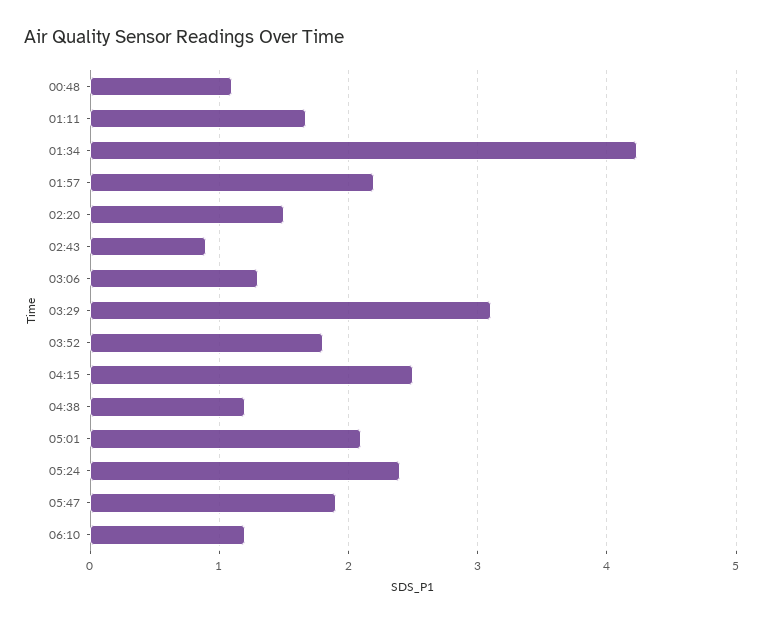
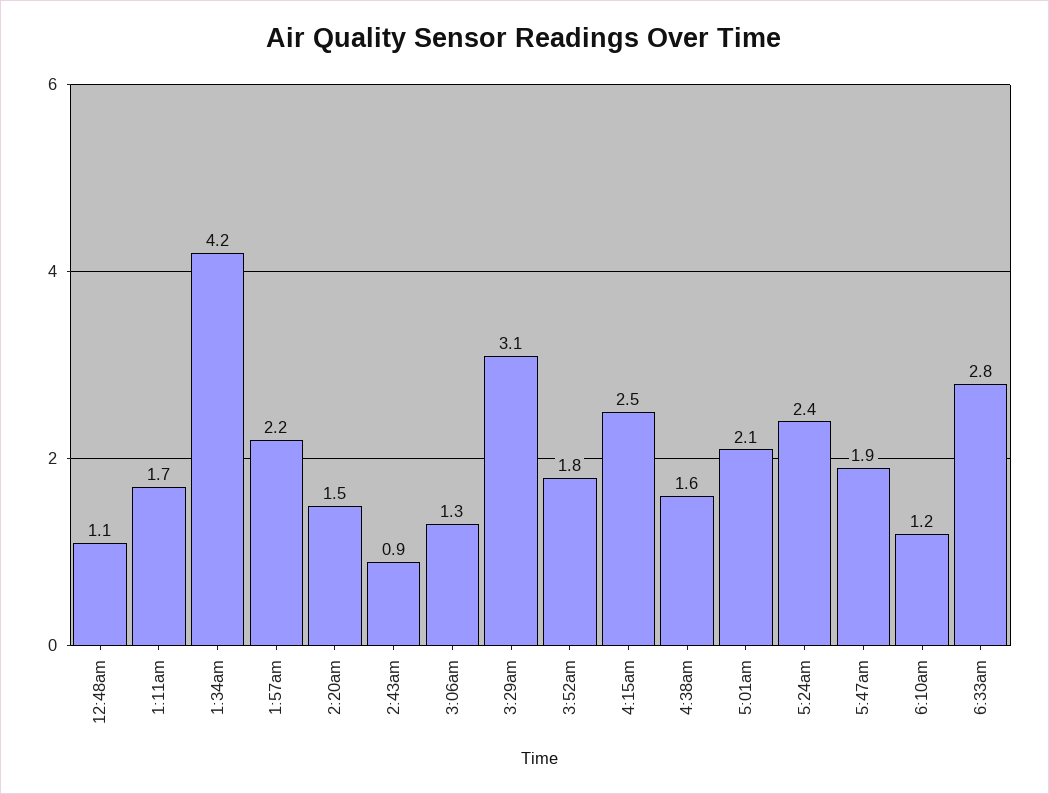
04:38: 1.2 -> 1.6
6:33am: none -> 2.8

